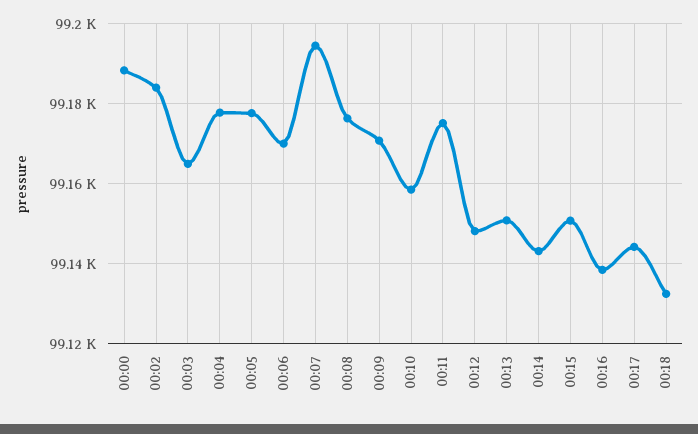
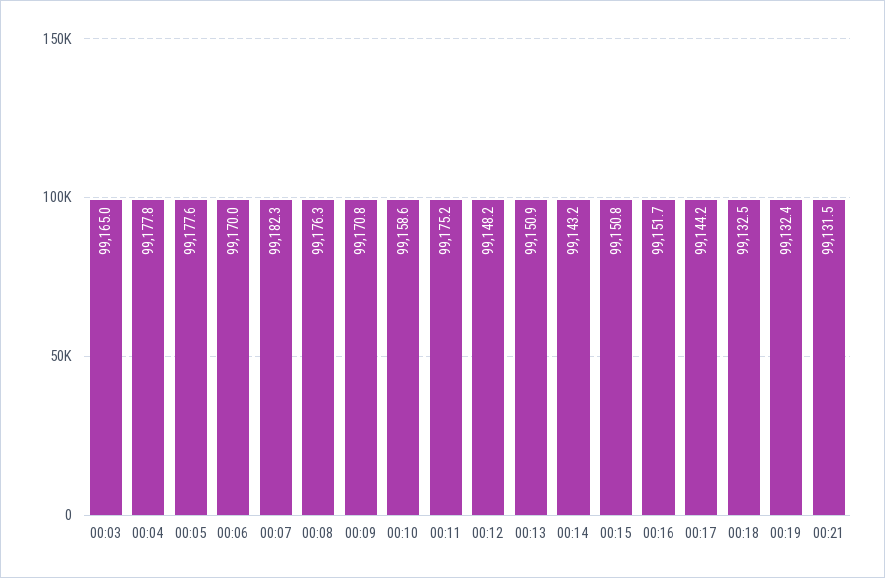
00:00: 99188 -> none
00:02: 99184 -> none
00:07: 99194 -> 99182.3
00:16: 99138 -> 99151.7
00:19: none -> 99132.4
00:21: none -> 99131.5

